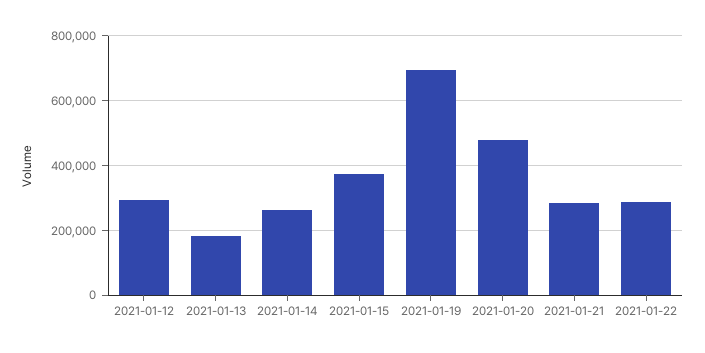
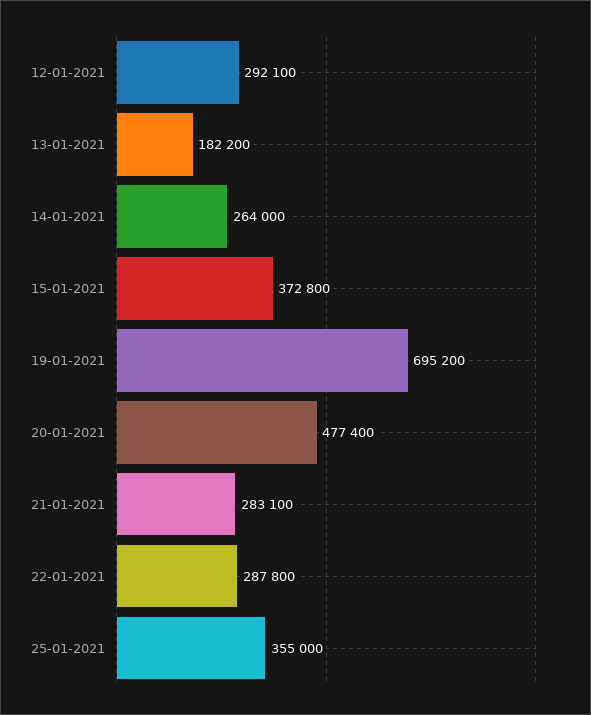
25-01-2021: none -> 355000

